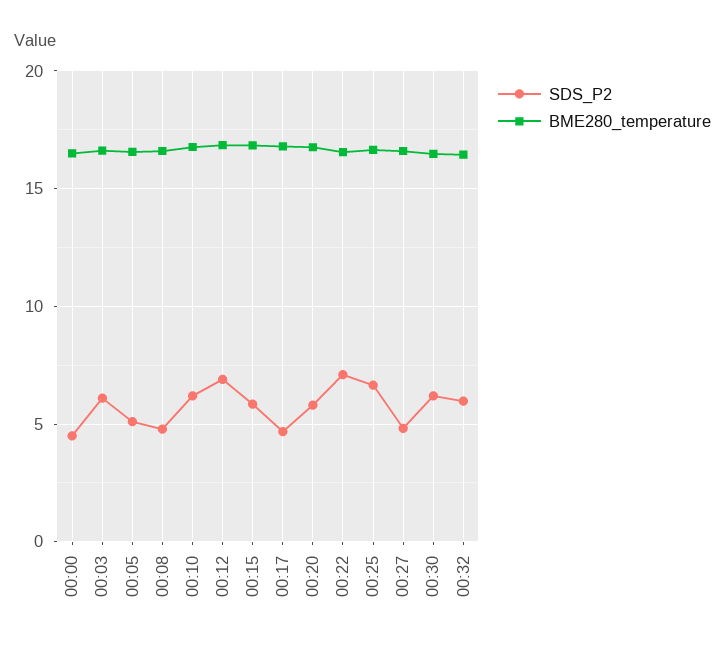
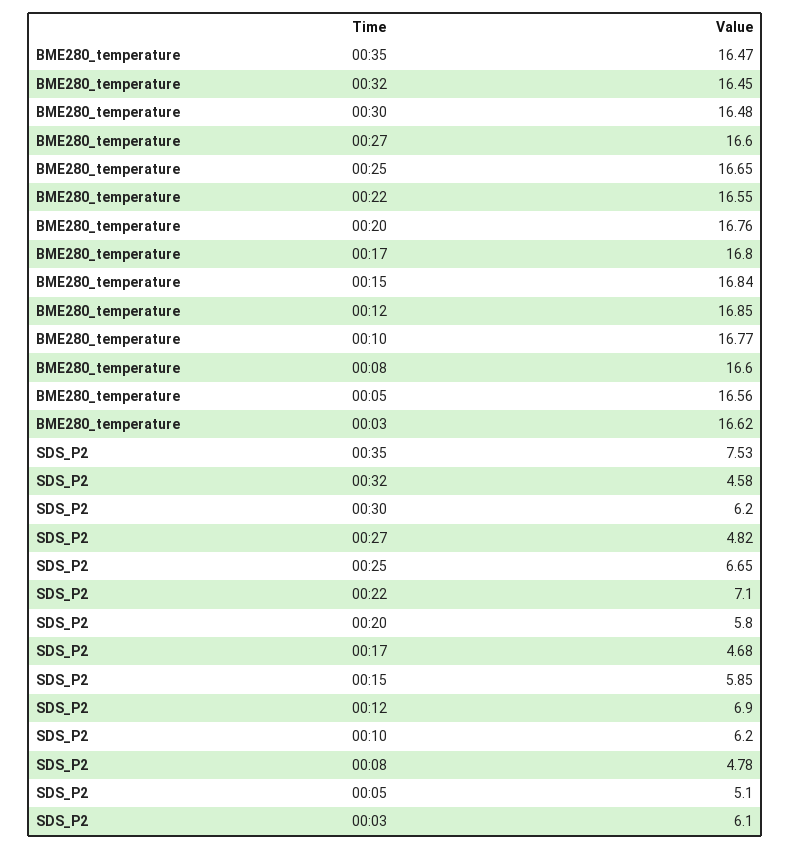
SDS_P2, 00:00: 4.5 -> none
BME280_temperature, 00:00: 16.5 -> none
SDS_P2, 00:32: 6 -> 4.58
BME280_temperature, 00:35: none -> 16.47
SDS_P2, 00:35: none -> 7.53

